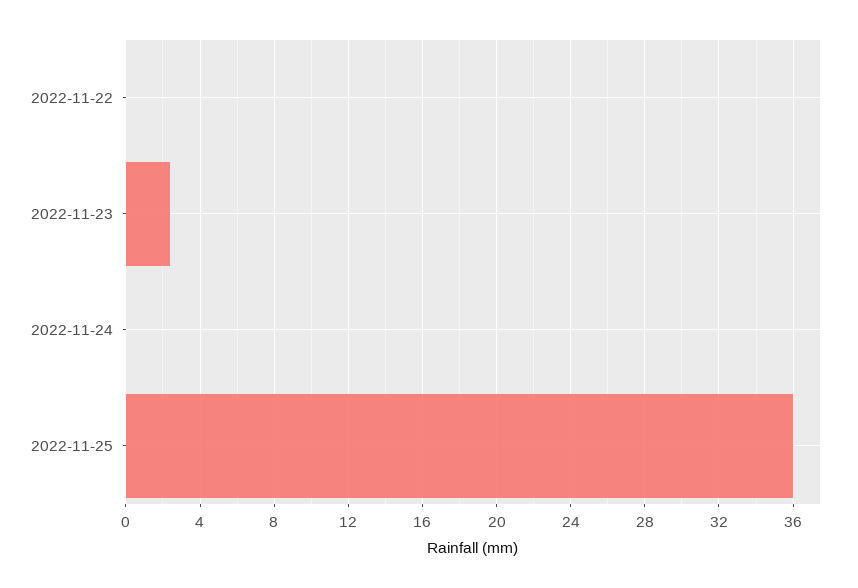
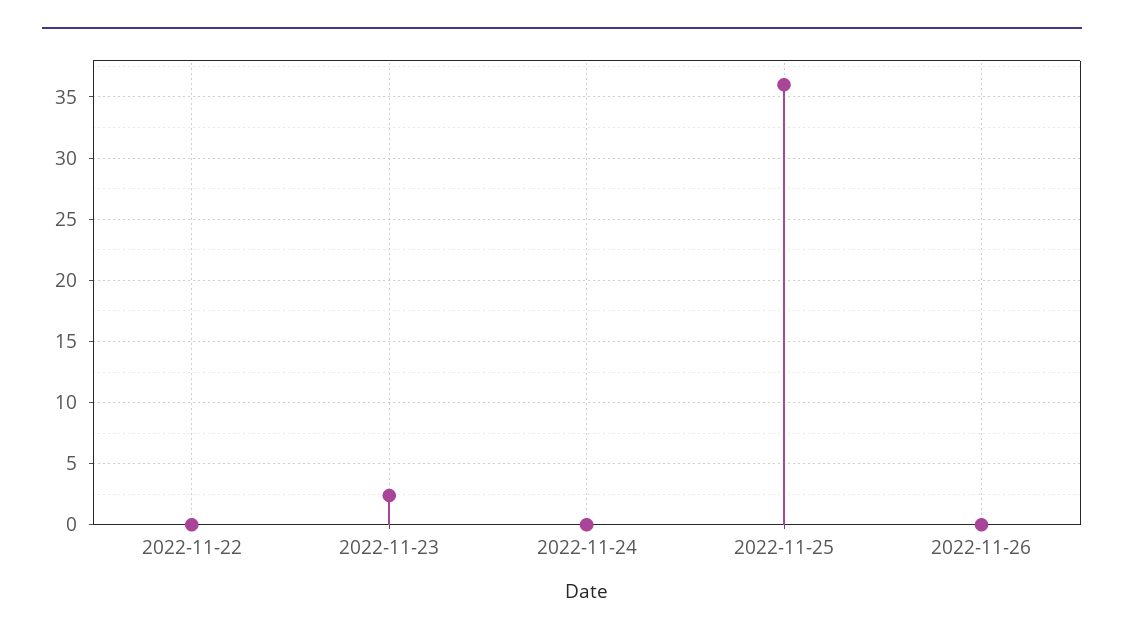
2022-11-26: none -> 0

